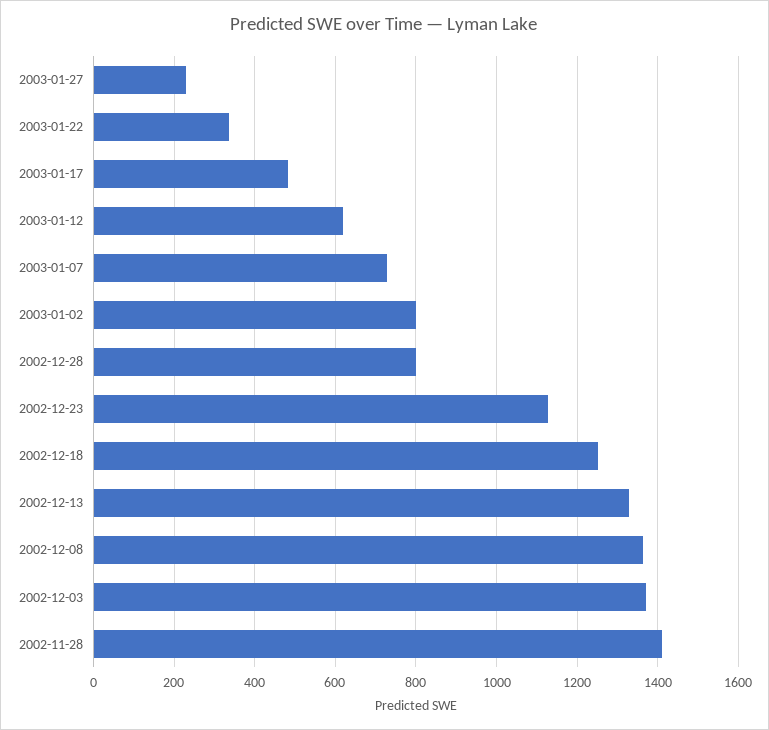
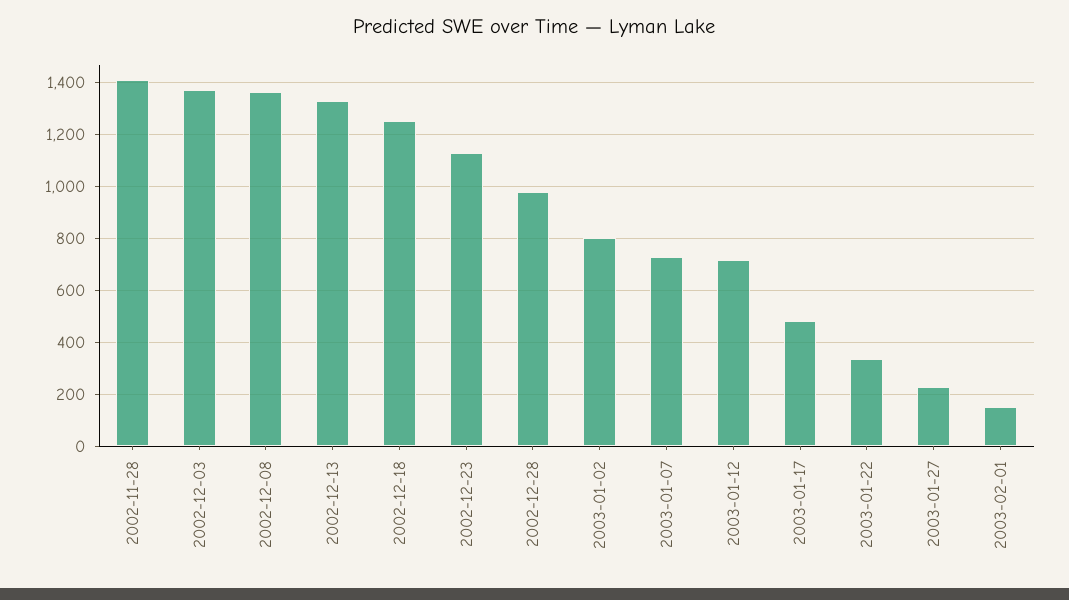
2003-01-12: 620 -> 725
2002-12-28: 800 -> 975
2003-02-01: none -> 150

